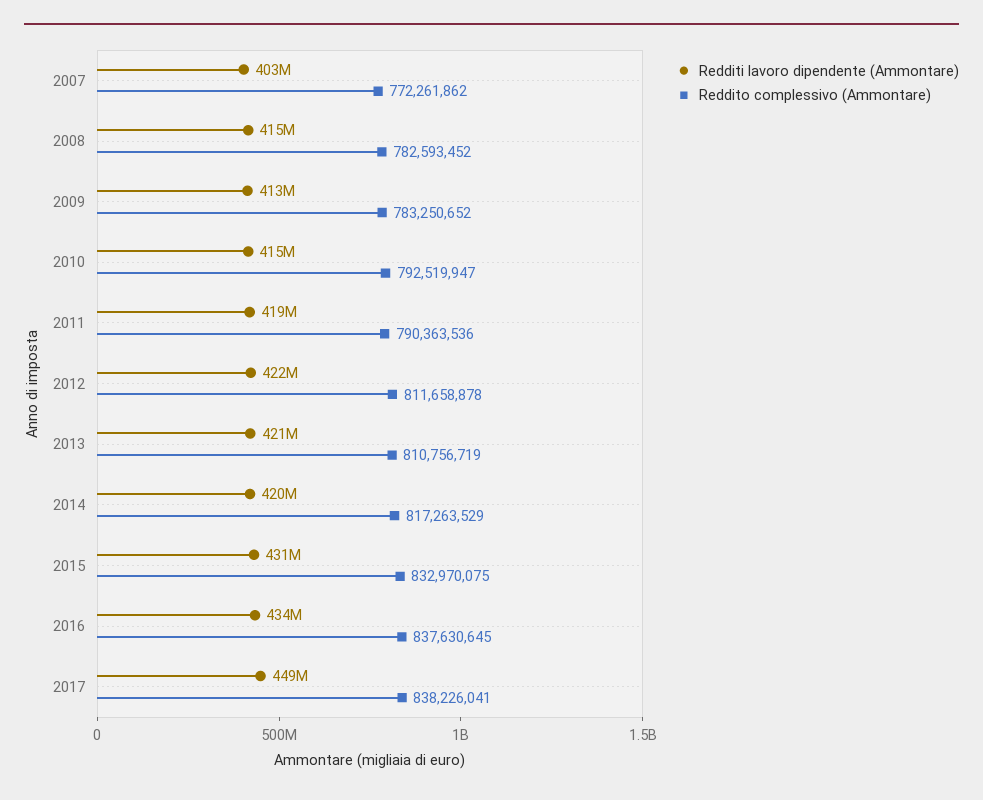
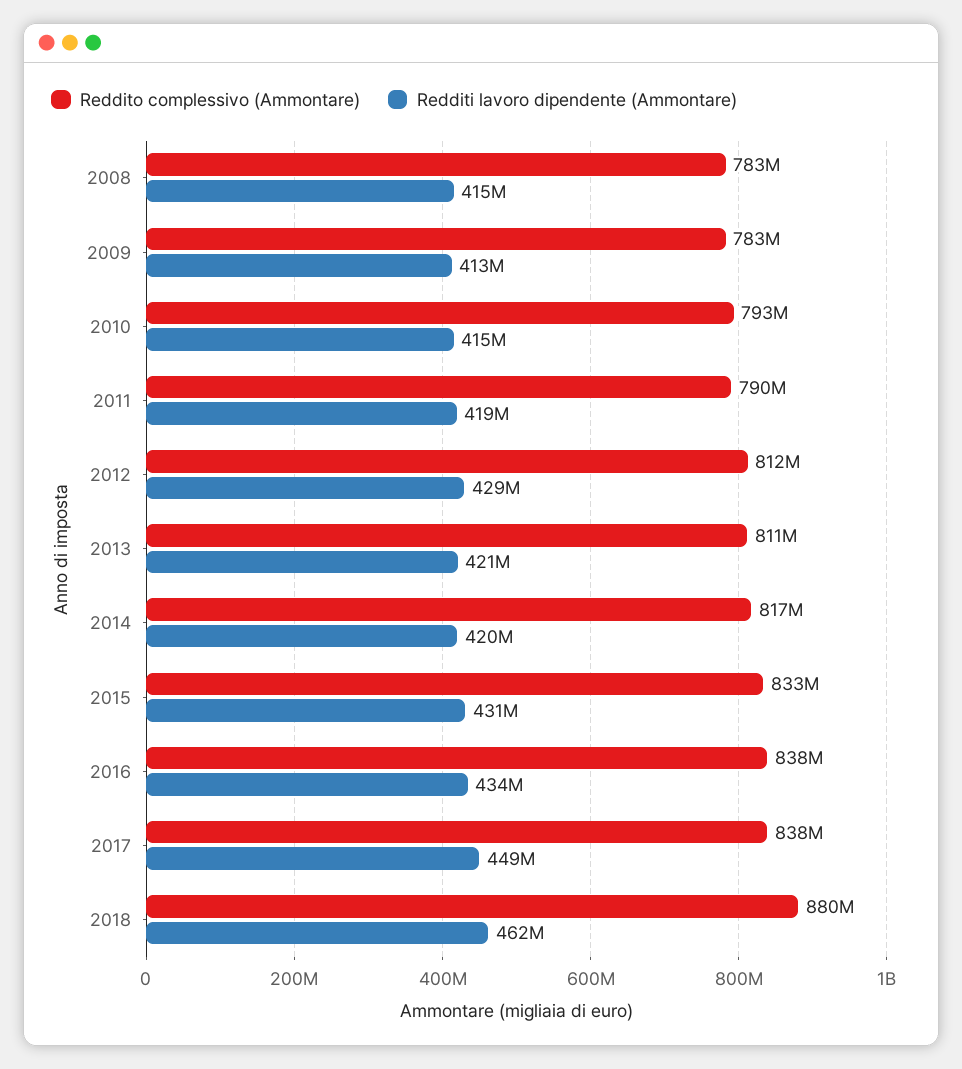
Redditi lavoro dipendente (Ammontare), 2007: 403000000 -> none
Reddito complessivo (Ammontare), 2007: 772261862 -> none
Redditi lavoro dipendente (Ammontare), 2012: 422000000 -> 429000000
Reddito complessivo (Ammontare), 2018: none -> 880000000
Redditi lavoro dipendente (Ammontare), 2018: none -> 462000000

